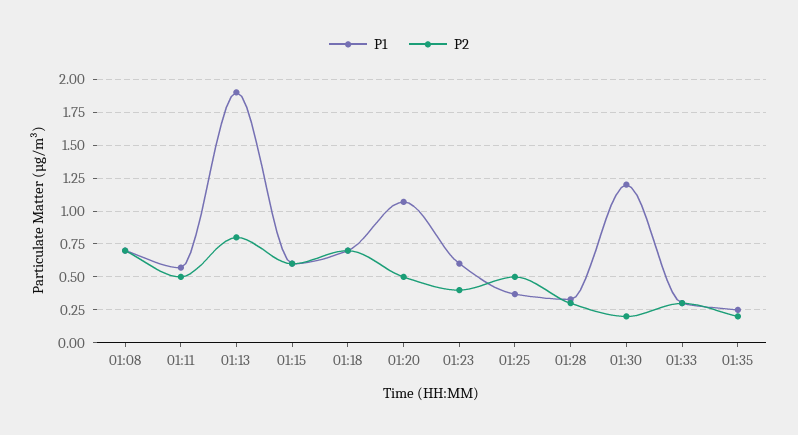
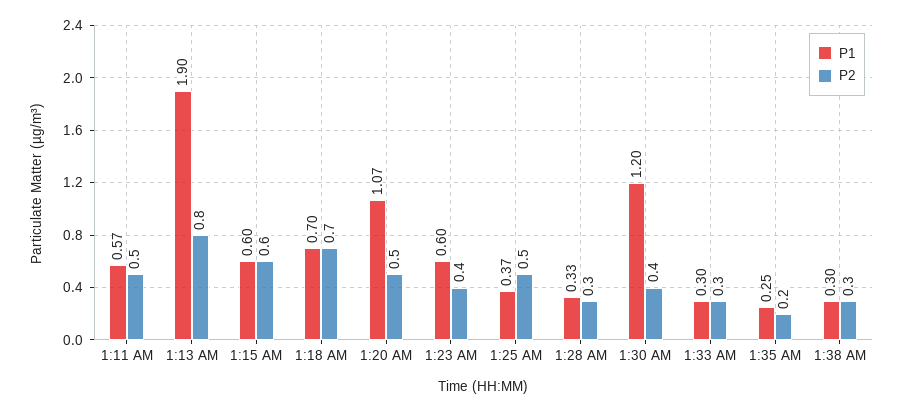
P1, 01:08: 0.7 -> none
P2, 01:08: 0.7 -> none
P2, 01:30: 0.2 -> 0.4
P1, 1:38 AM: none -> 0.3
P2, 1:38 AM: none -> 0.3

